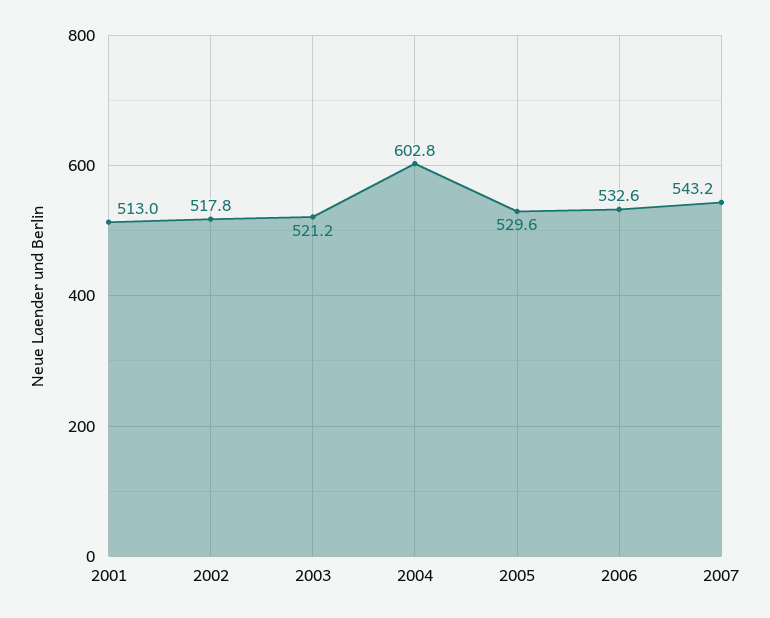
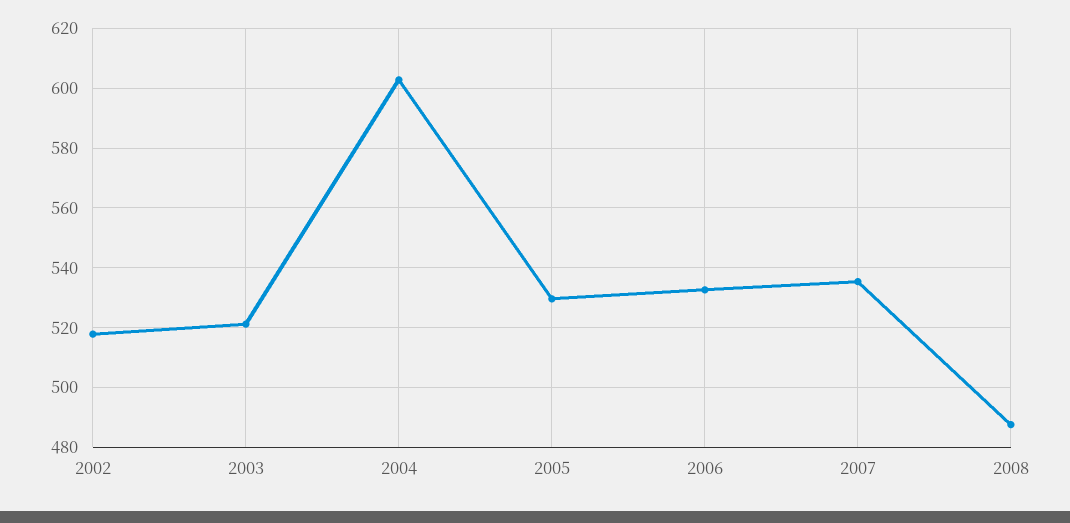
2001: 513 -> none
2007: 543.2 -> 535
2008: none -> 487.5

